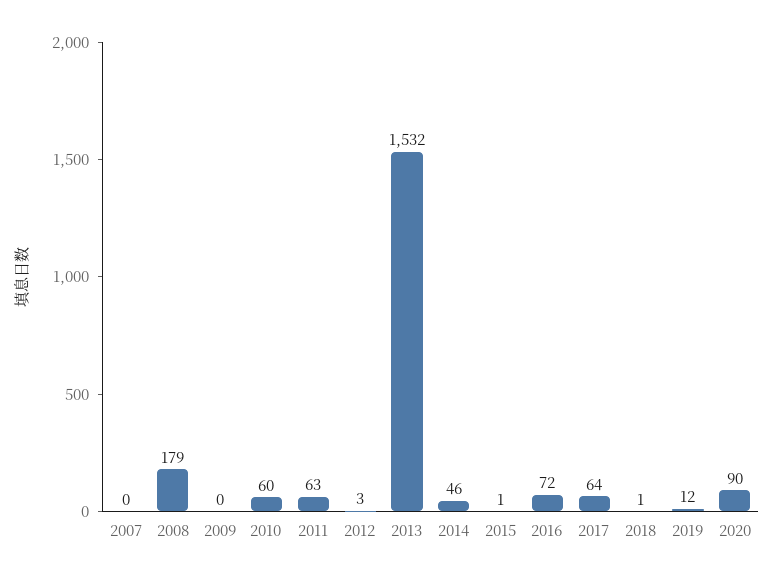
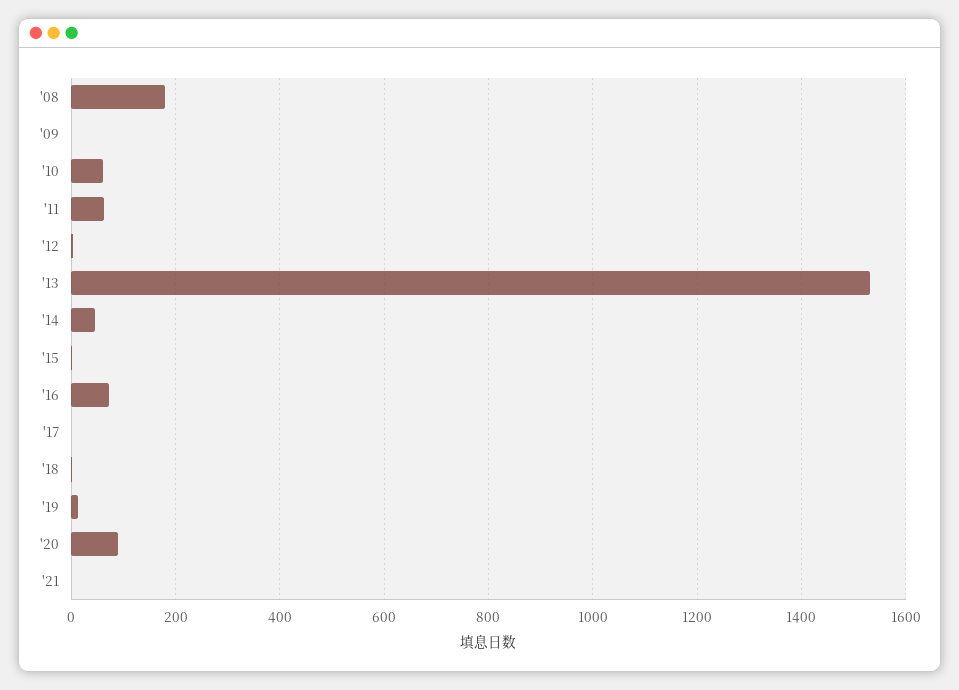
2007: 0 -> none
2017: 64 -> 0
'21: none -> 0

